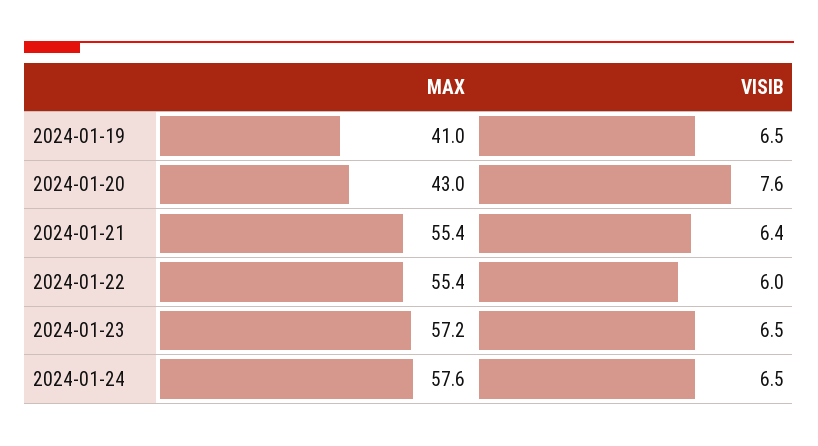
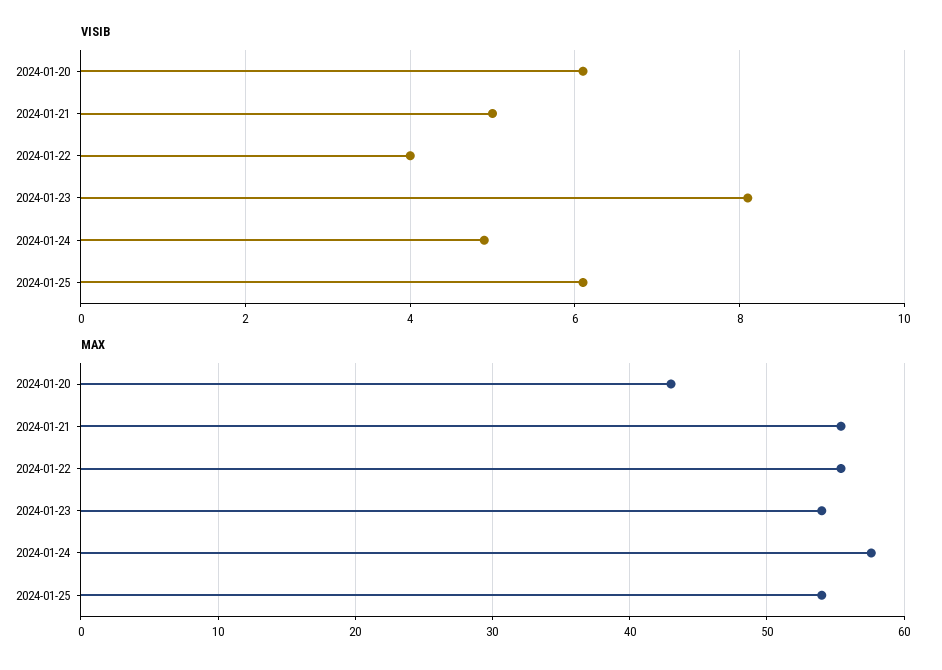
MAX, 2024-01-19: 41 -> none
VISIB, 2024-01-19: 6.5 -> none
VISIB, 2024-01-20: 7.6 -> 6
VISIB, 2024-01-21: 6.4 -> 5
VISIB, 2024-01-22: 6 -> 4
MAX, 2024-01-23: 57.2 -> 54
VISIB, 2024-01-23: 6.5 -> 8
VISIB, 2024-01-24: 6.5 -> 5
VISIB, 2024-01-25: none -> 6
MAX, 2024-01-25: none -> 54

